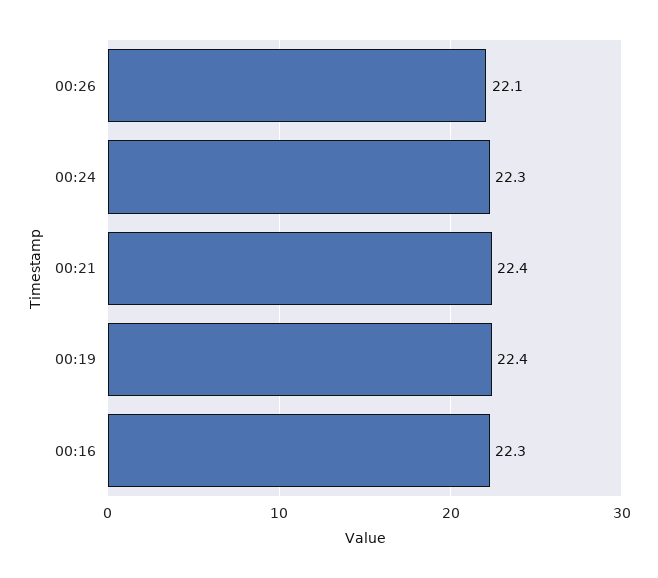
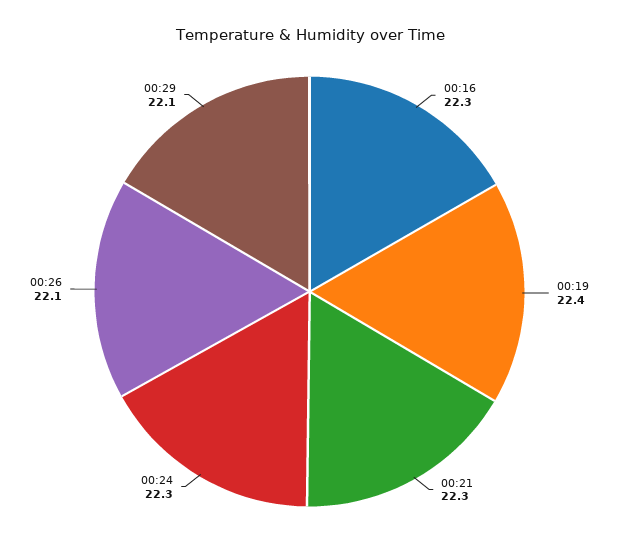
00:21: 22.4 -> 22.3
00:29: none -> 22.1

